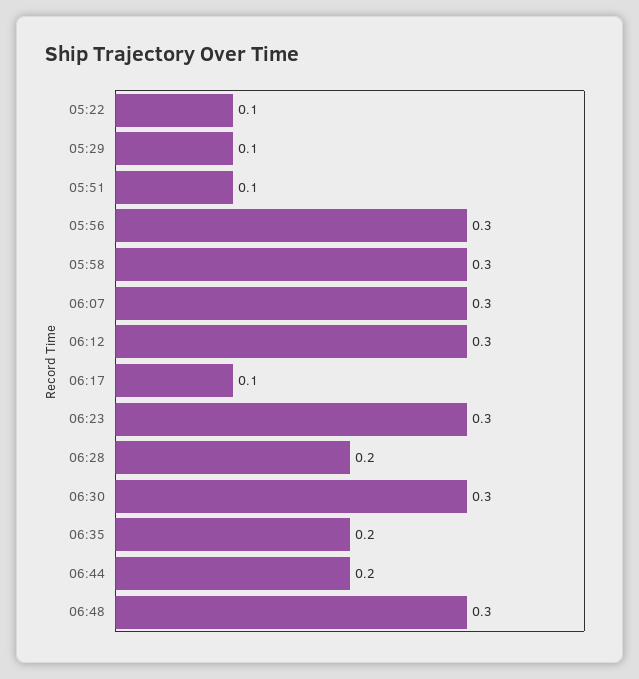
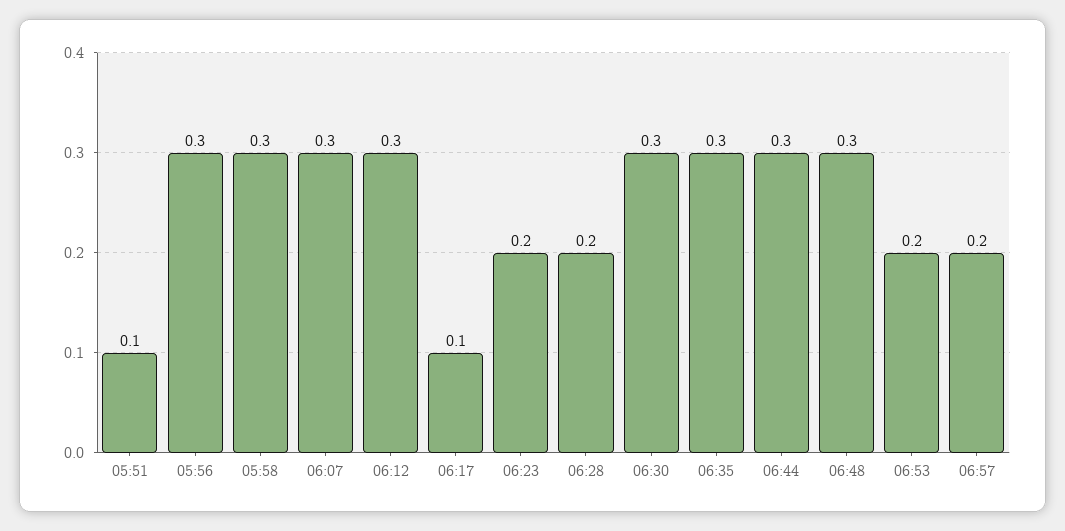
05:22: 0.1 -> none
05:29: 0.1 -> none
06:23: 0.3 -> 0.2
06:35: 0.2 -> 0.3
06:44: 0.2 -> 0.3
06:53: none -> 0.2
06:57: none -> 0.2

